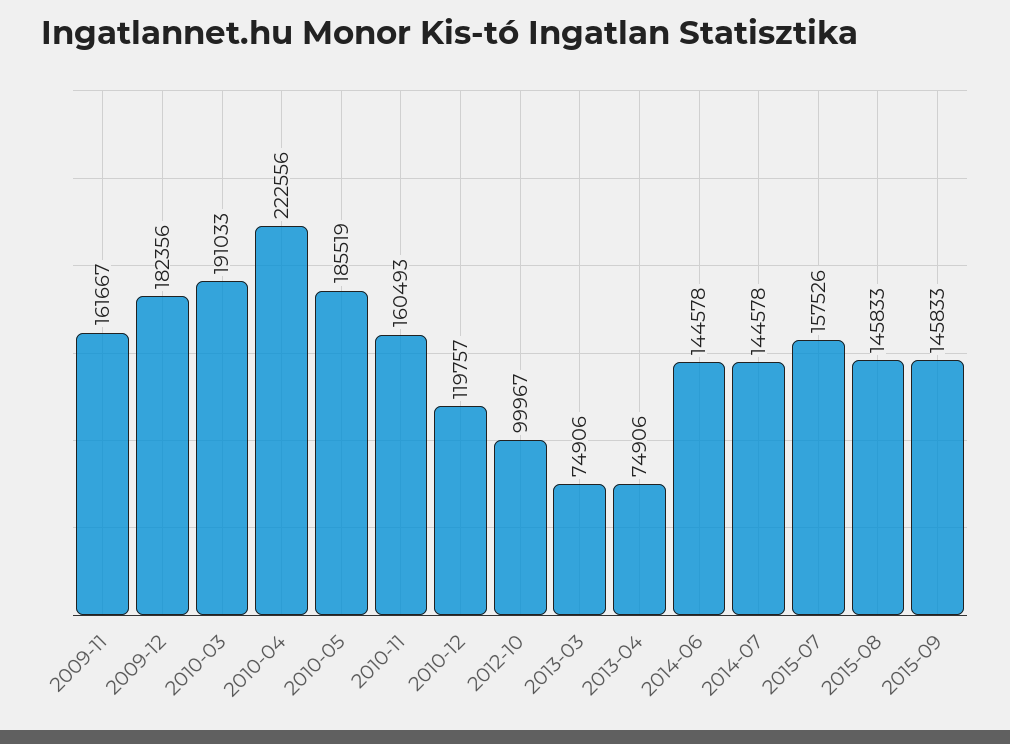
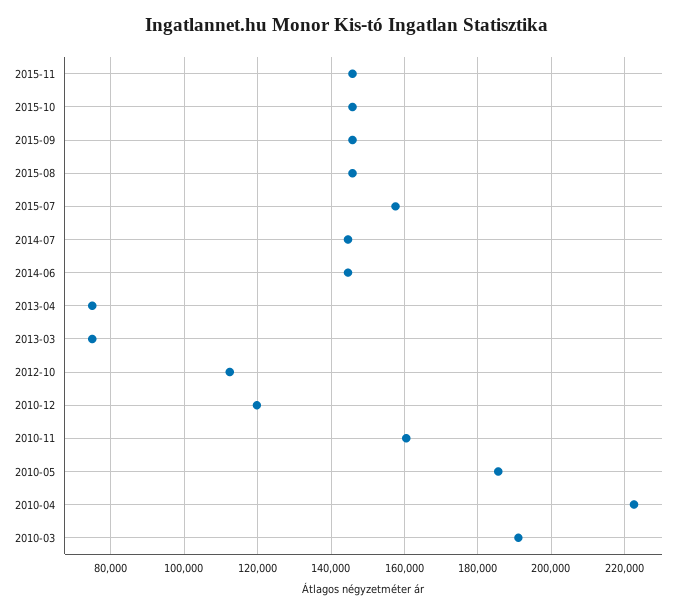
2009-11: 161667 -> none
2009-12: 182356 -> none
2012-10: 99967 -> 112000
2015-11: none -> 146000
2015-10: none -> 146000

